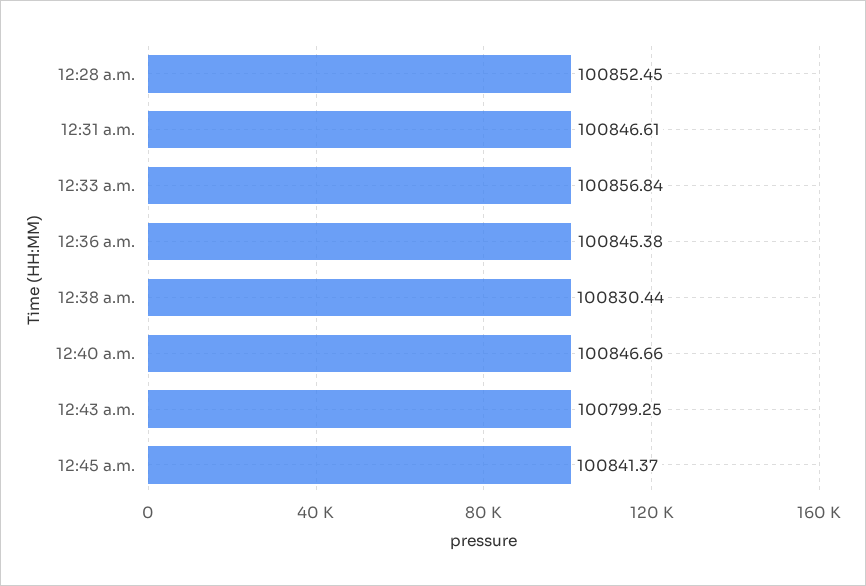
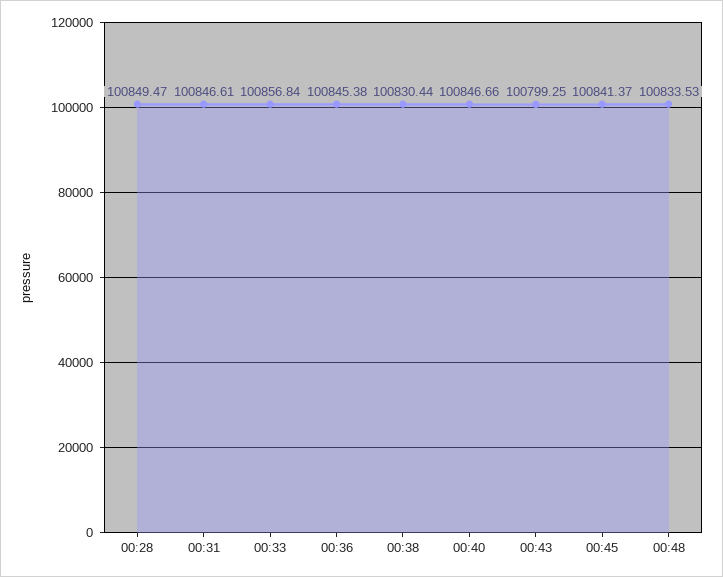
12:28 a.m.: 100852.45 -> 100849.47
00:48: none -> 100833.53

